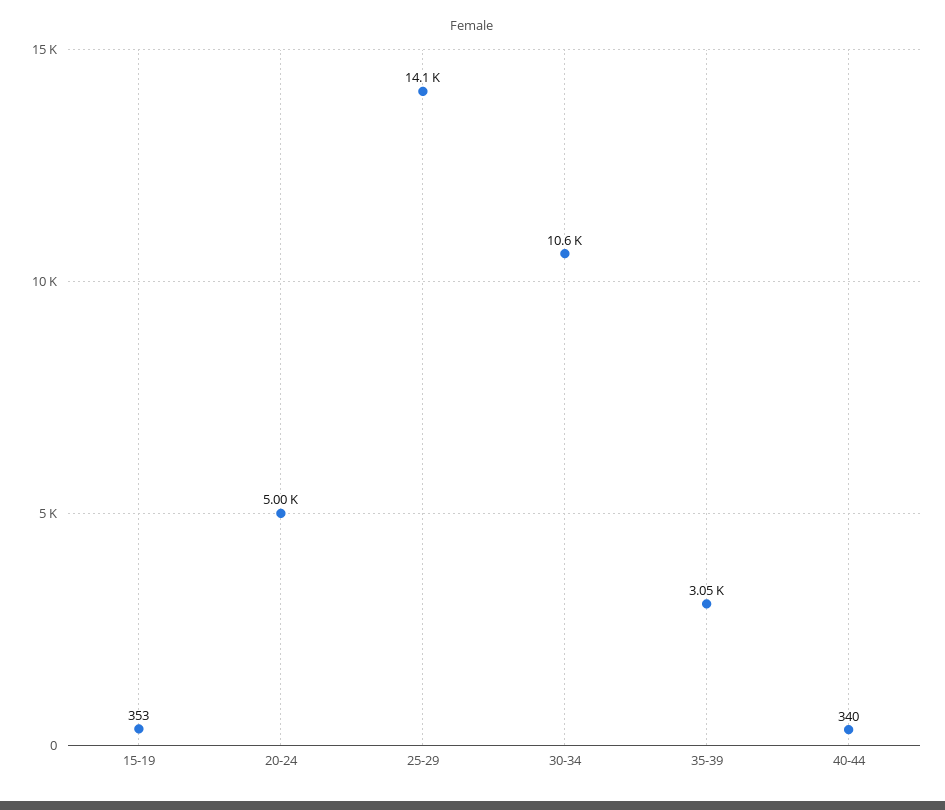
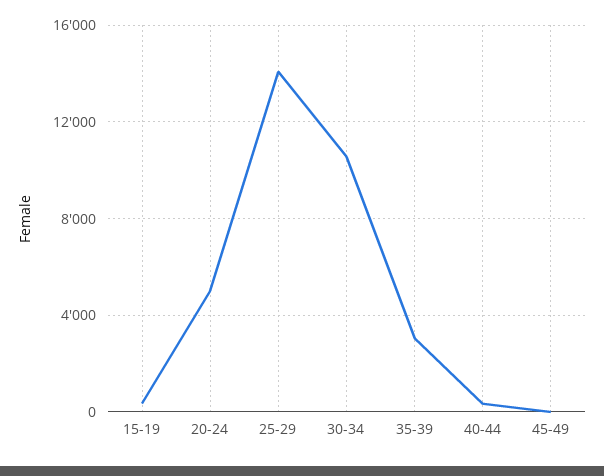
45-49: none -> 0

